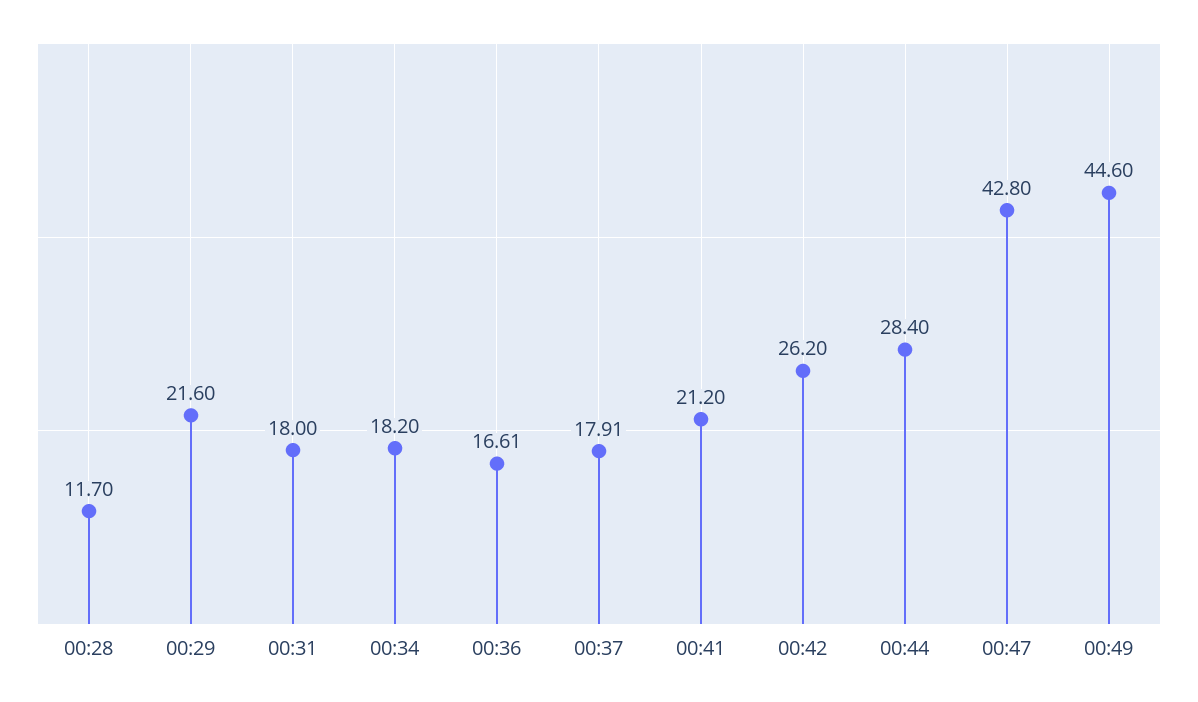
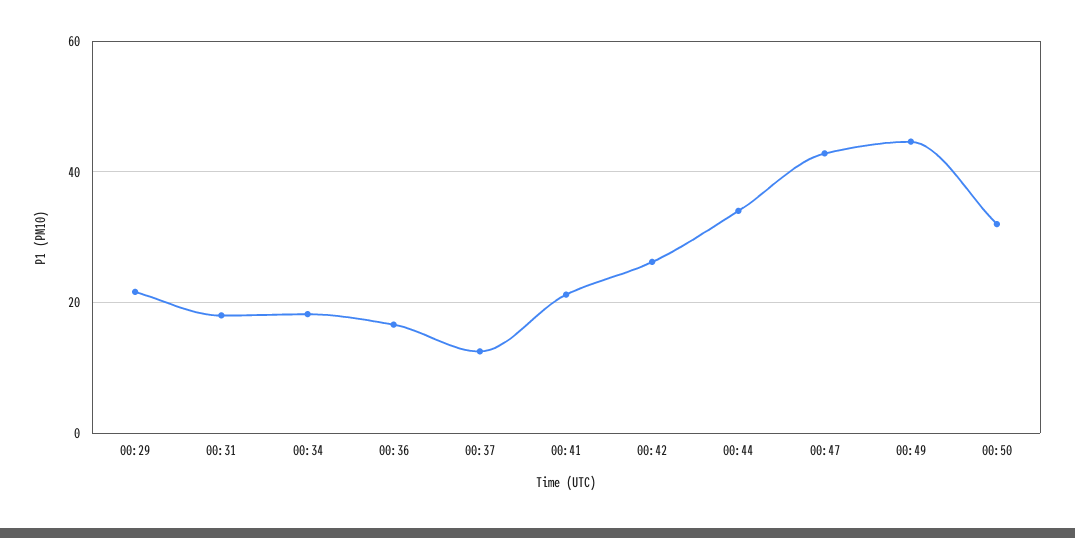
00:28: 11.7 -> none
00:37: 17.91 -> 12
00:44: 28.4 -> 34
00:50: none -> 32

